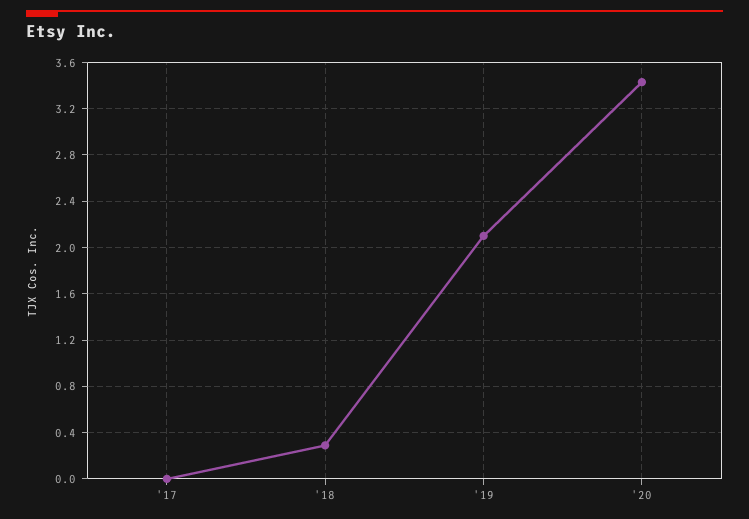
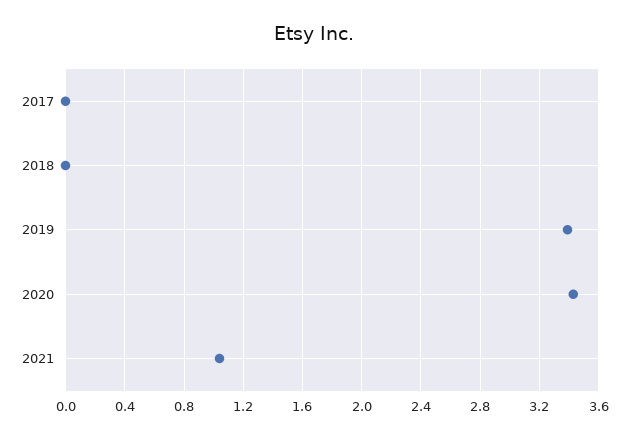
'18: 0.3 -> 0
'19: 2.1 -> 3.4
2021: none -> 1.05

